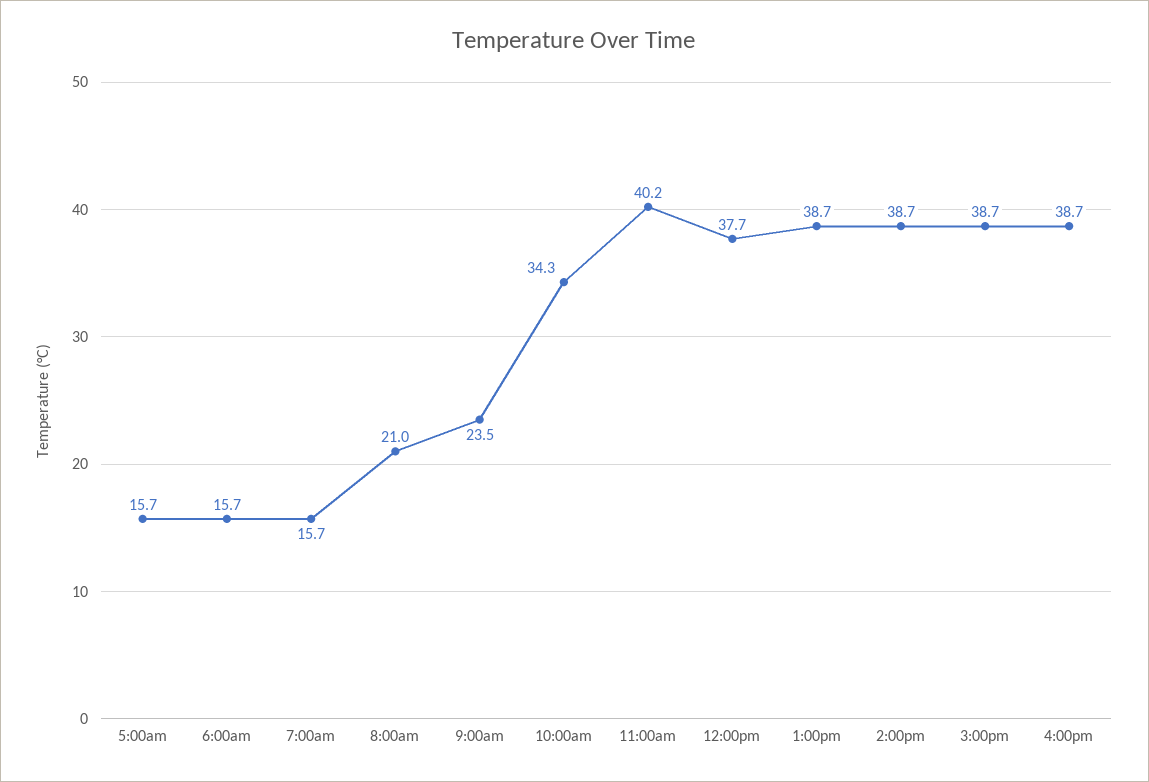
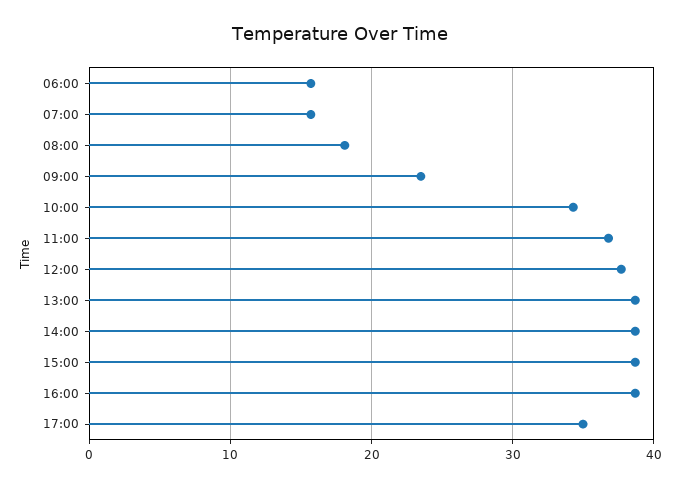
5:00am: 15.7 -> none
8:00am: 21 -> 18
11:00am: 40.2 -> 37
17:00: none -> 35

